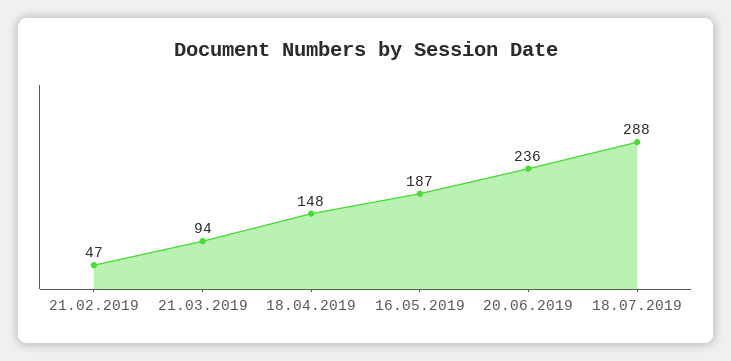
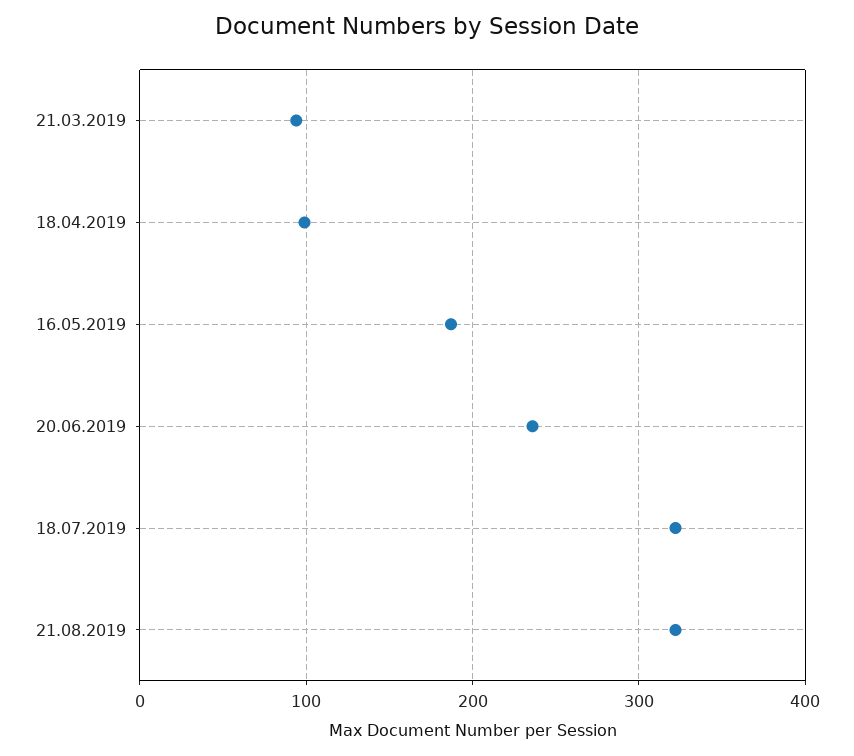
21.02.2019: 47 -> none
18.04.2019: 148 -> 100
18.07.2019: 288 -> 320
21.08.2019: none -> 320

